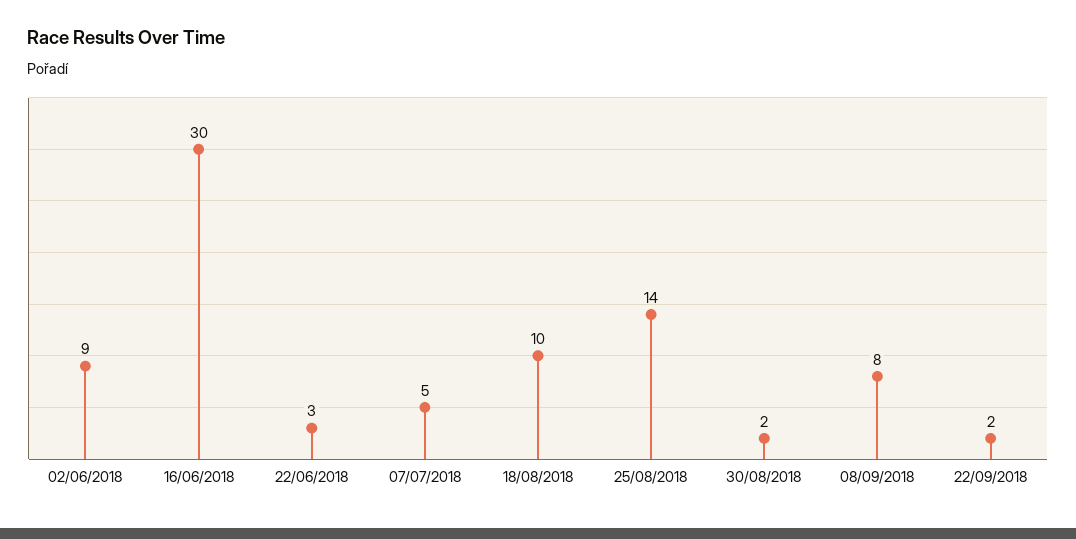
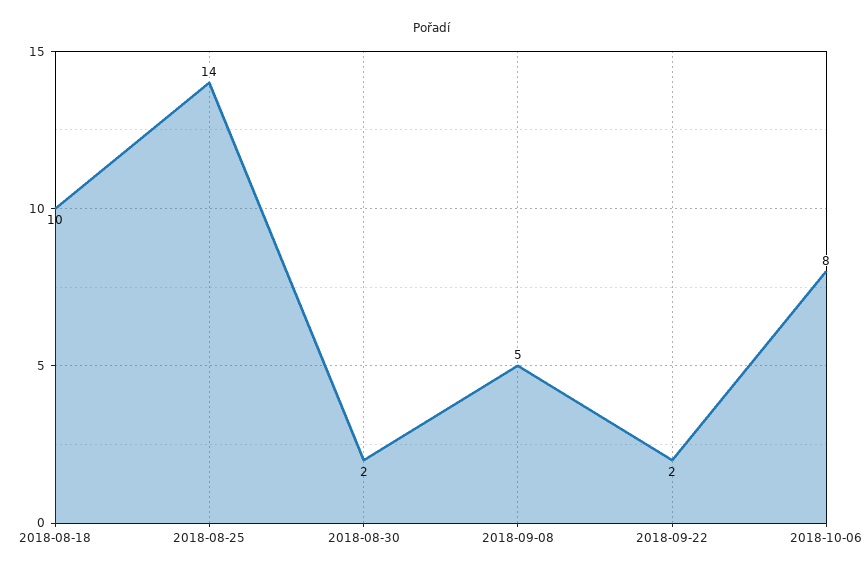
02/06/2018: 9 -> none
16/06/2018: 30 -> none
22/06/2018: 3 -> none
07/07/2018: 5 -> none
08/09/2018: 8 -> 5
2018-10-06: none -> 8

